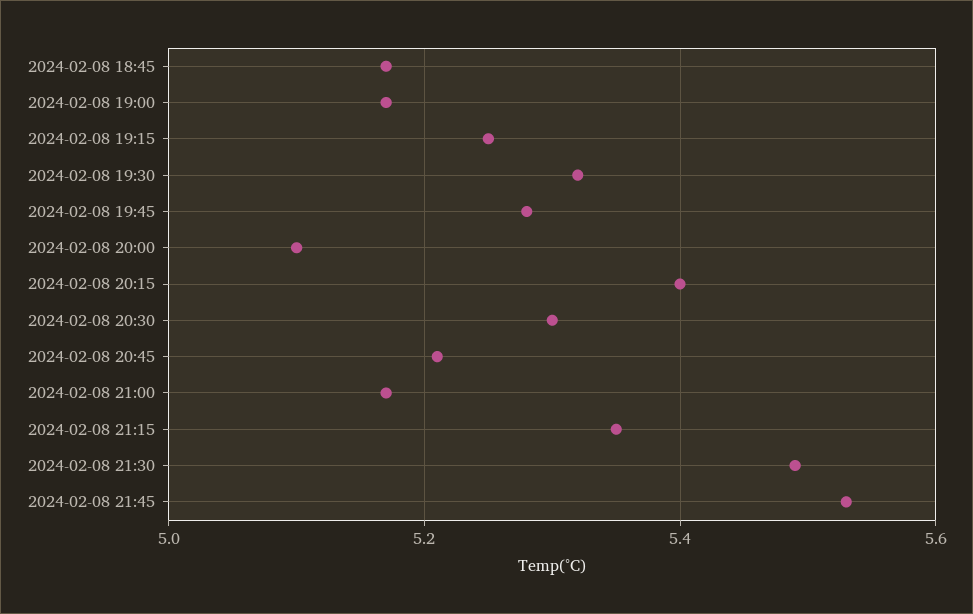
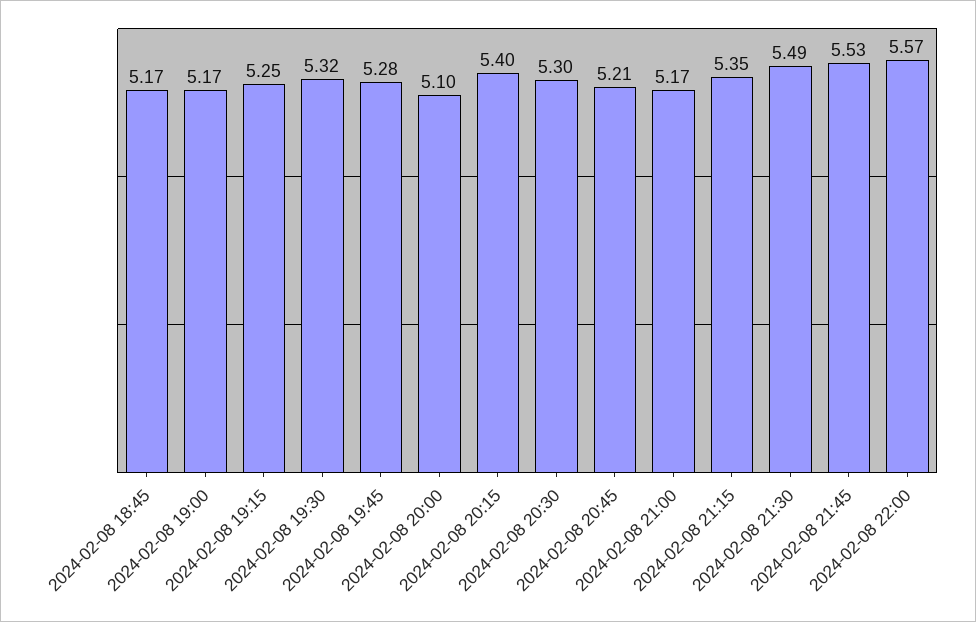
2024-02-08 22:00: none -> 5.57

